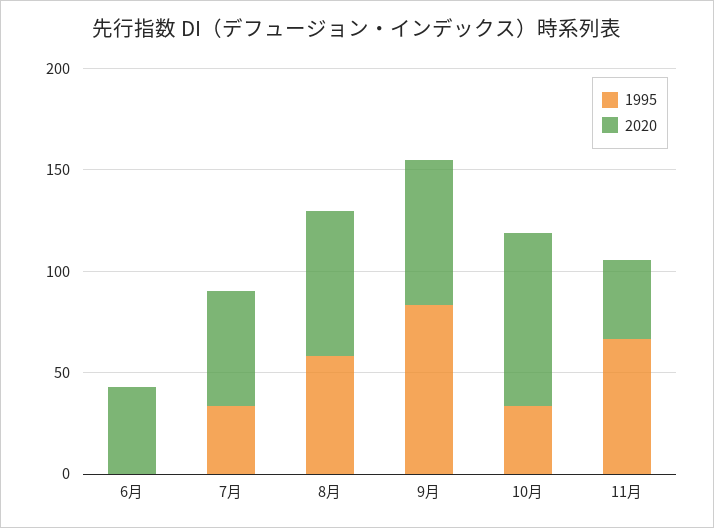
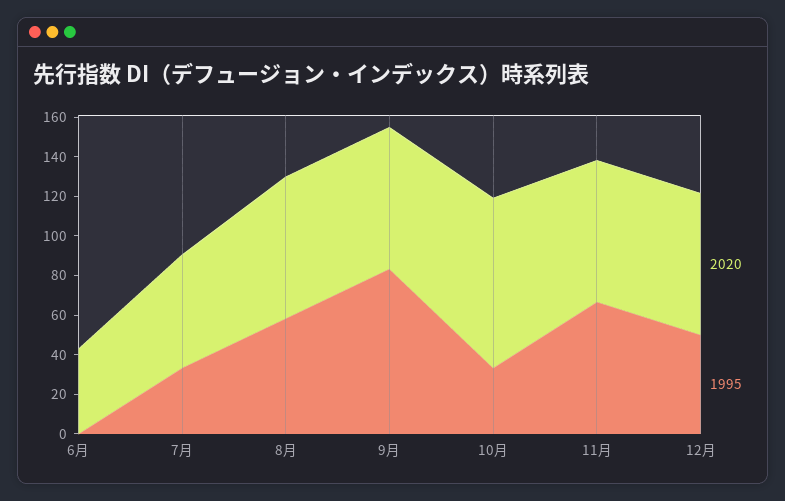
2020, 11月: 40 -> 70
2020, 12月: none -> 70
1995, 12月: none -> 50

